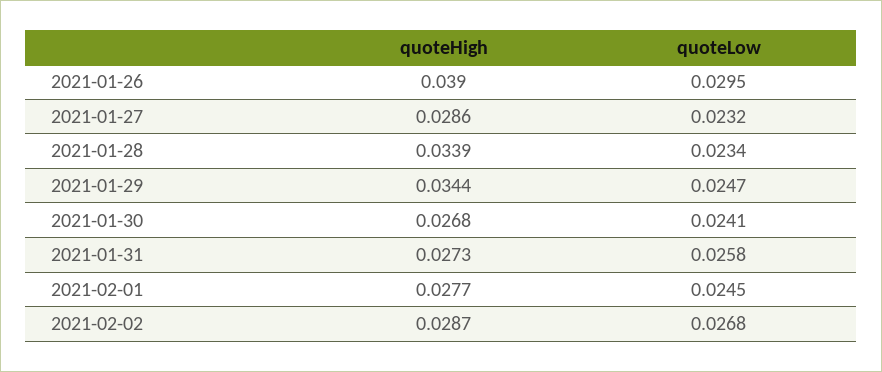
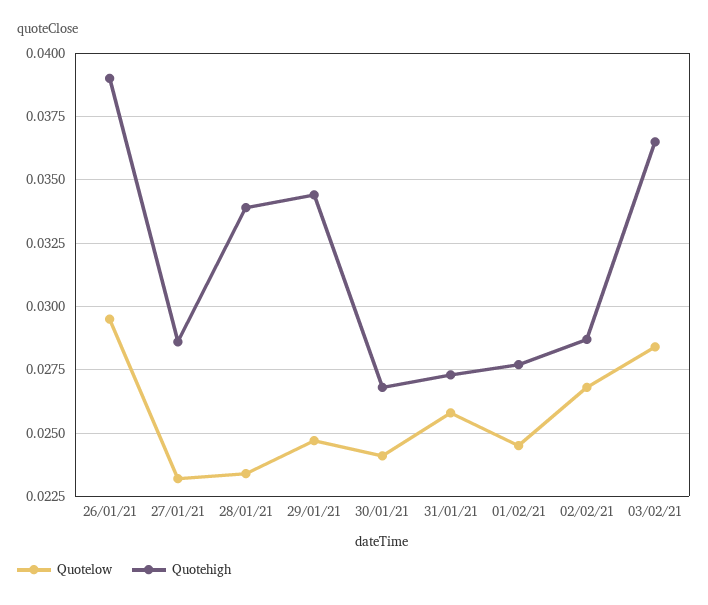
quoteLow, 03/02/21: none -> 0.0285
quoteHigh, 03/02/21: none -> 0.0365

